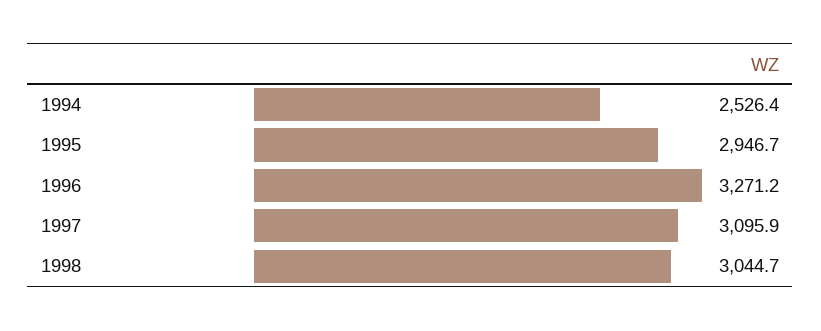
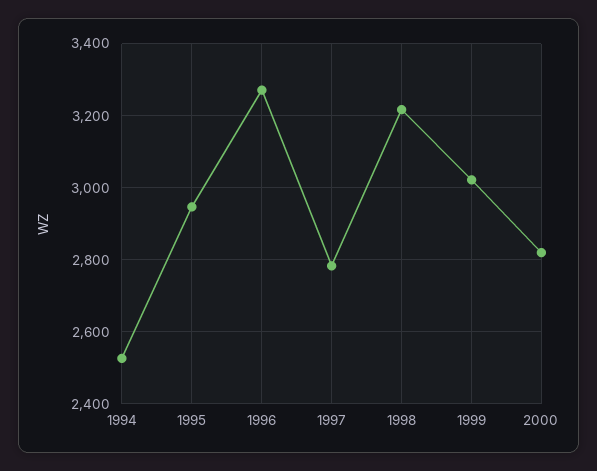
1997: 3095.9 -> 2780
1998: 3044.7 -> 3220
1999: none -> 3020
2000: none -> 2820

